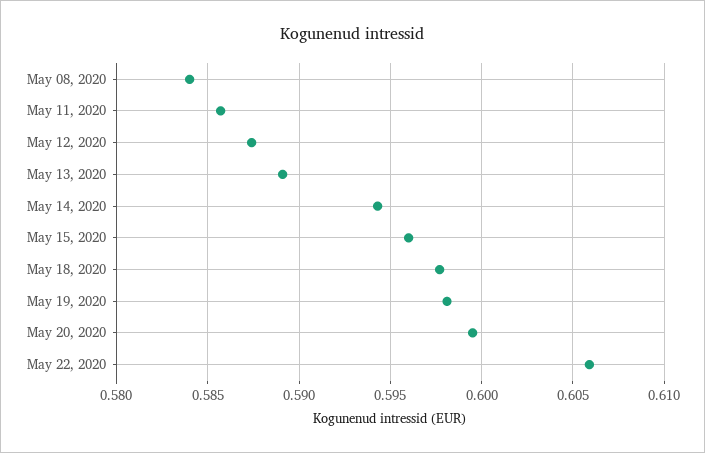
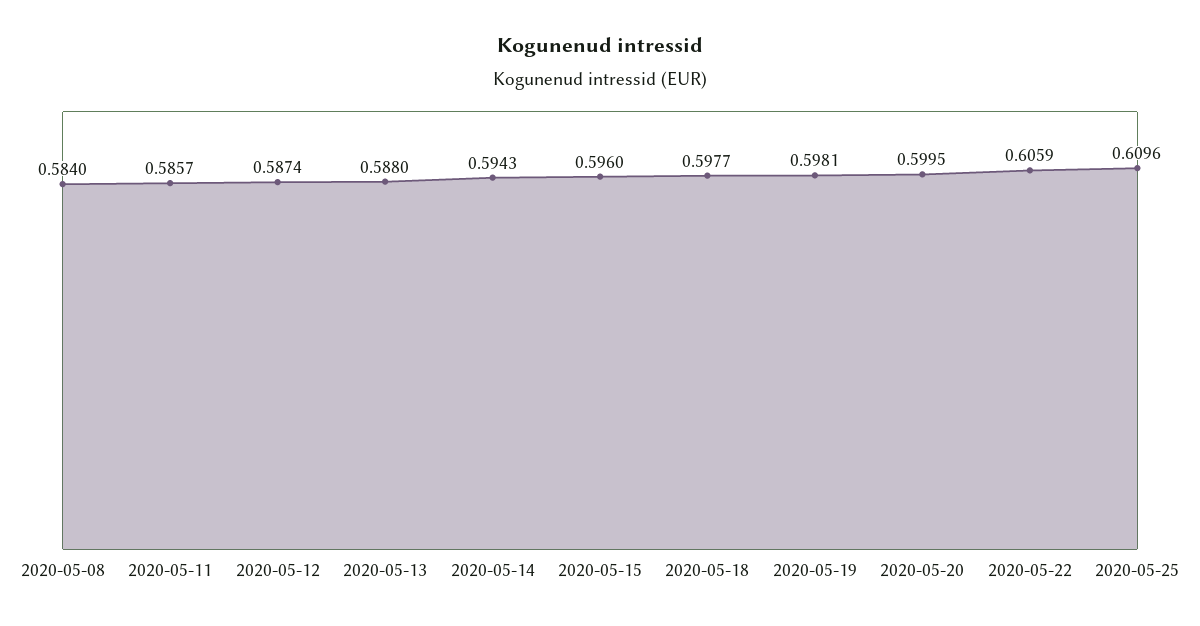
May 13, 2020: 0.589 -> 0.588
2020-05-25: none -> 0.6096

